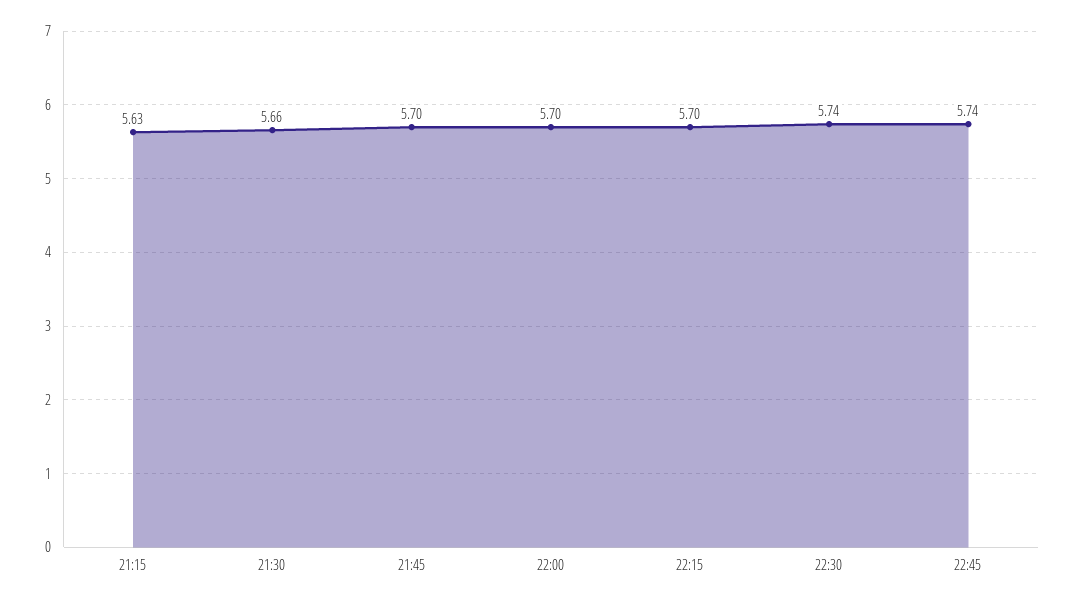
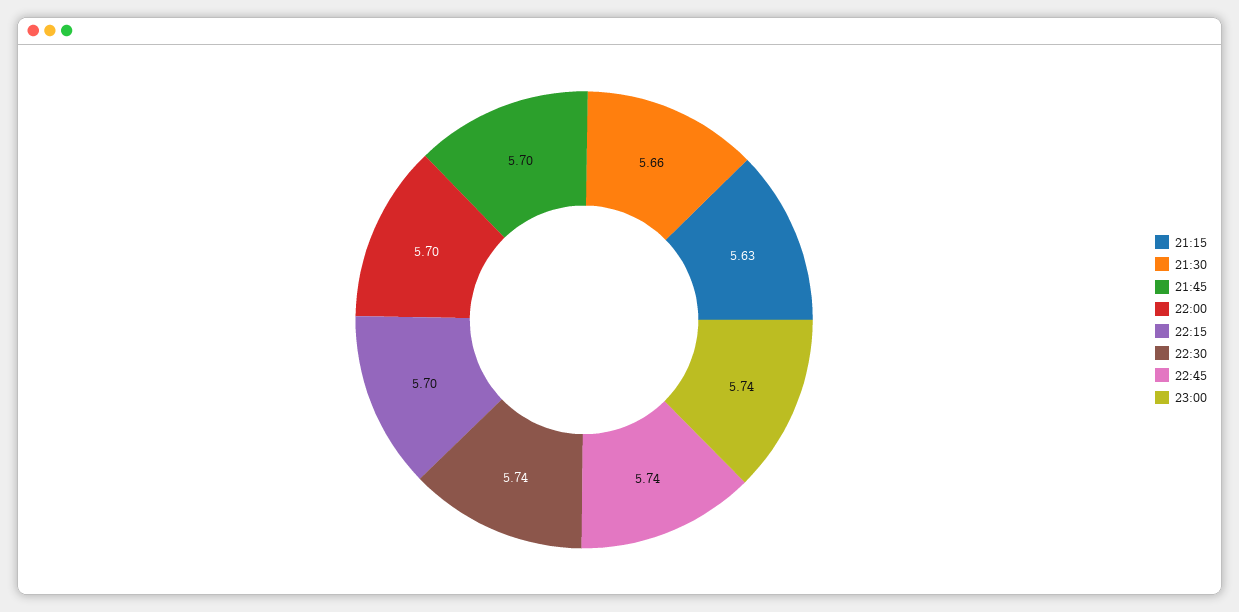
23:00: none -> 5.74

